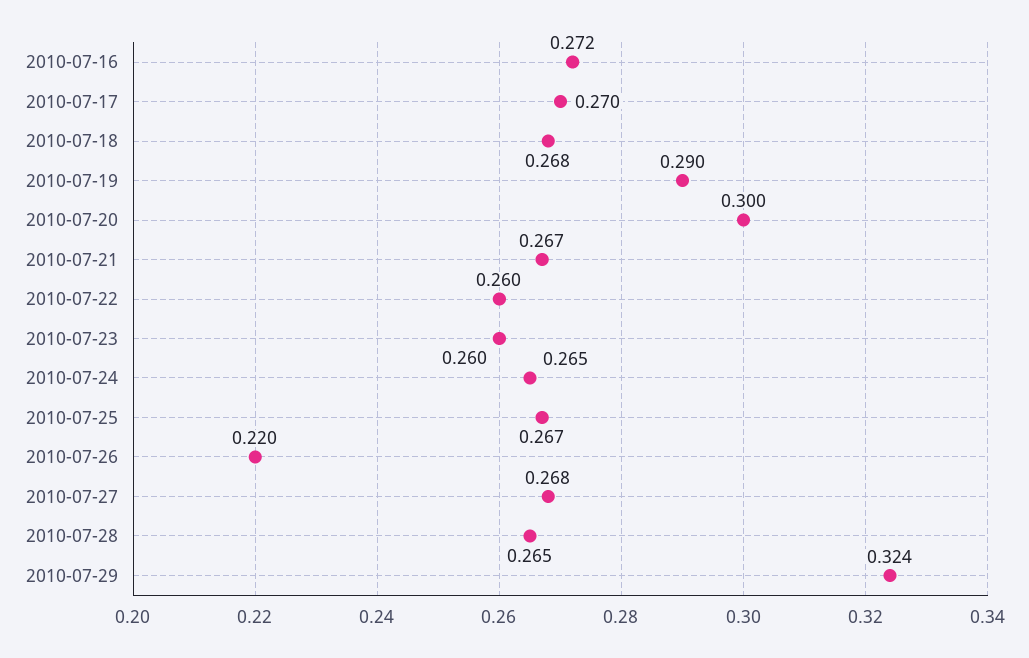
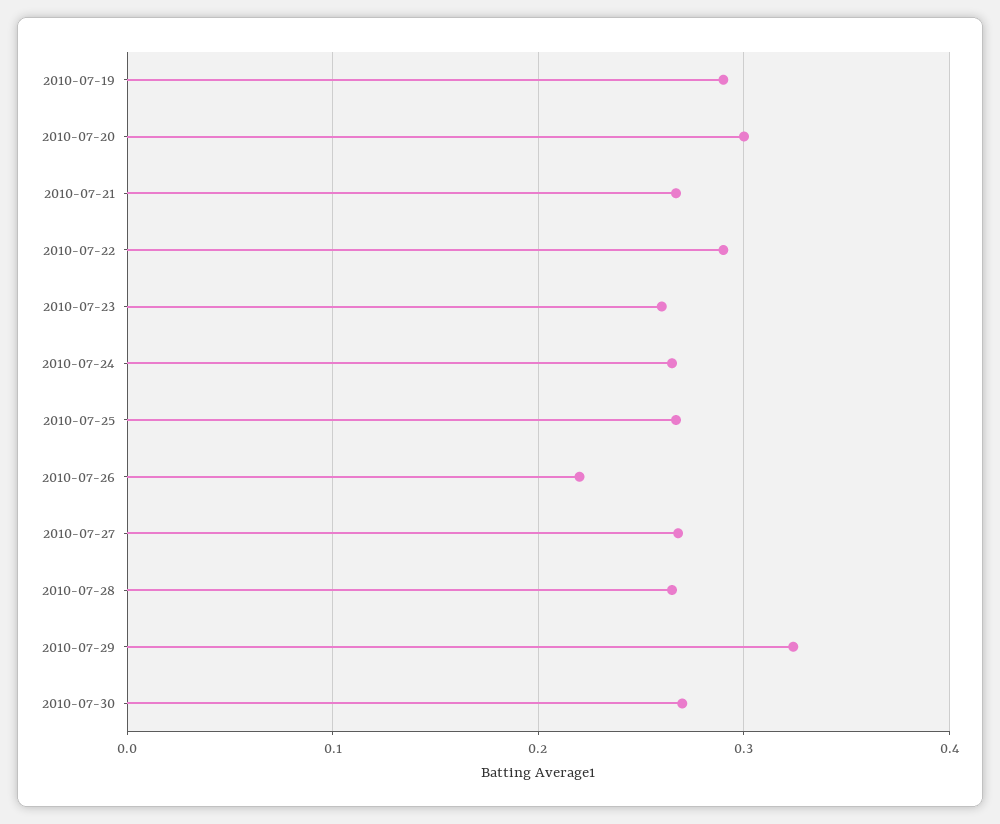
2010-07-16: 0.272 -> none
2010-07-17: 0.27 -> none
2010-07-18: 0.268 -> none
2010-07-22: 0.26 -> 0.29
2010-07-30: none -> 0.27

